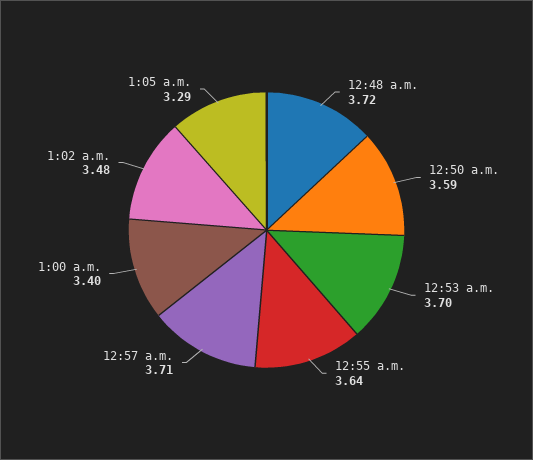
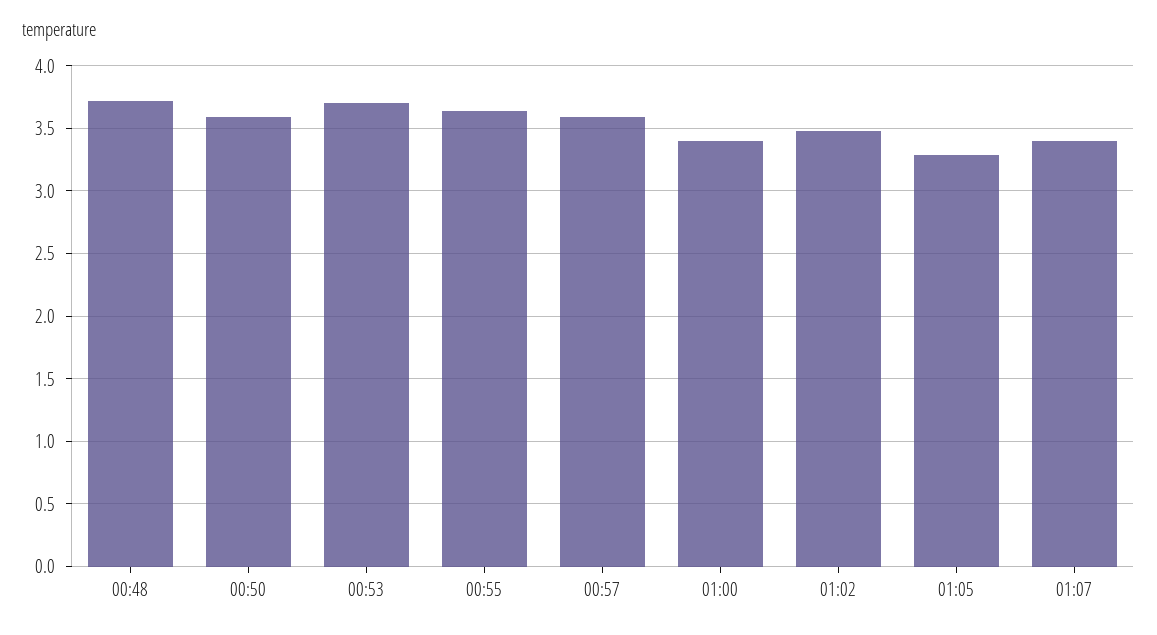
12:57 a.m.: 3.71 -> 3.6
01:07: none -> 3.4

